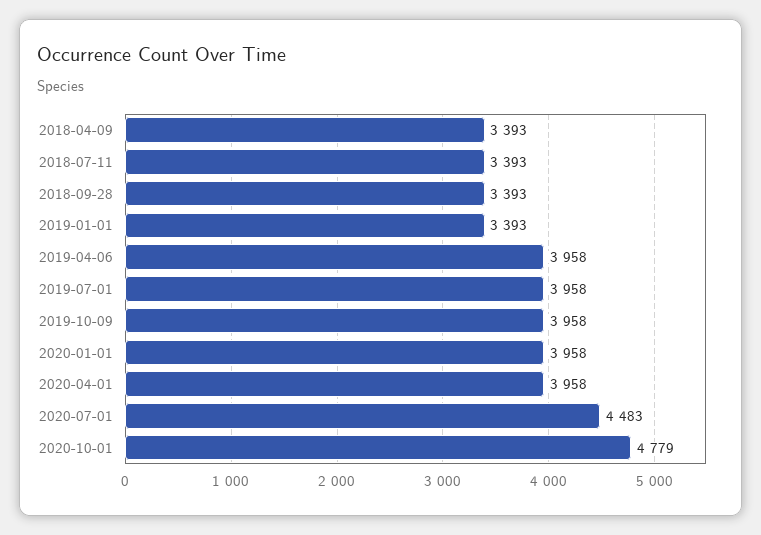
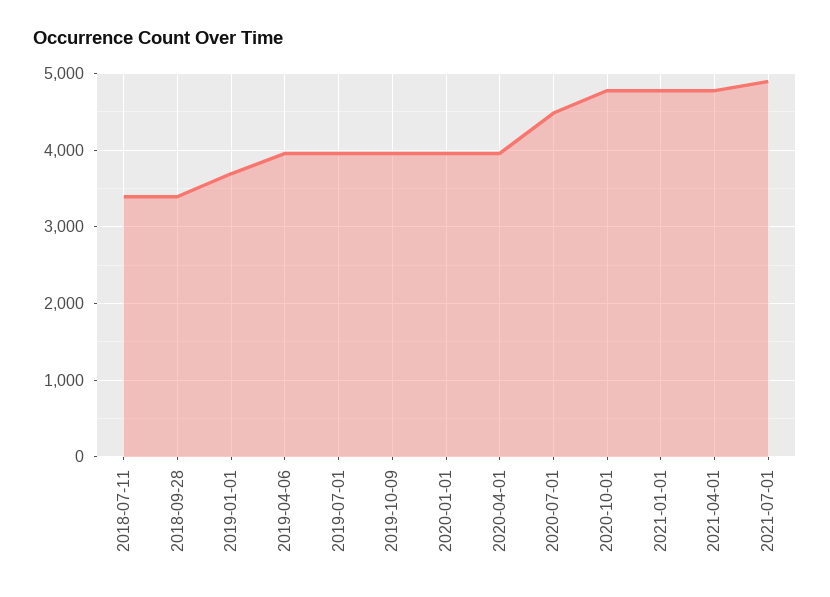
2018-04-09: 3393 -> none
2019-01-01: 3393 -> 3700
2021-01-01: none -> 4800
2021-04-01: none -> 4800
2021-07-01: none -> 4900

